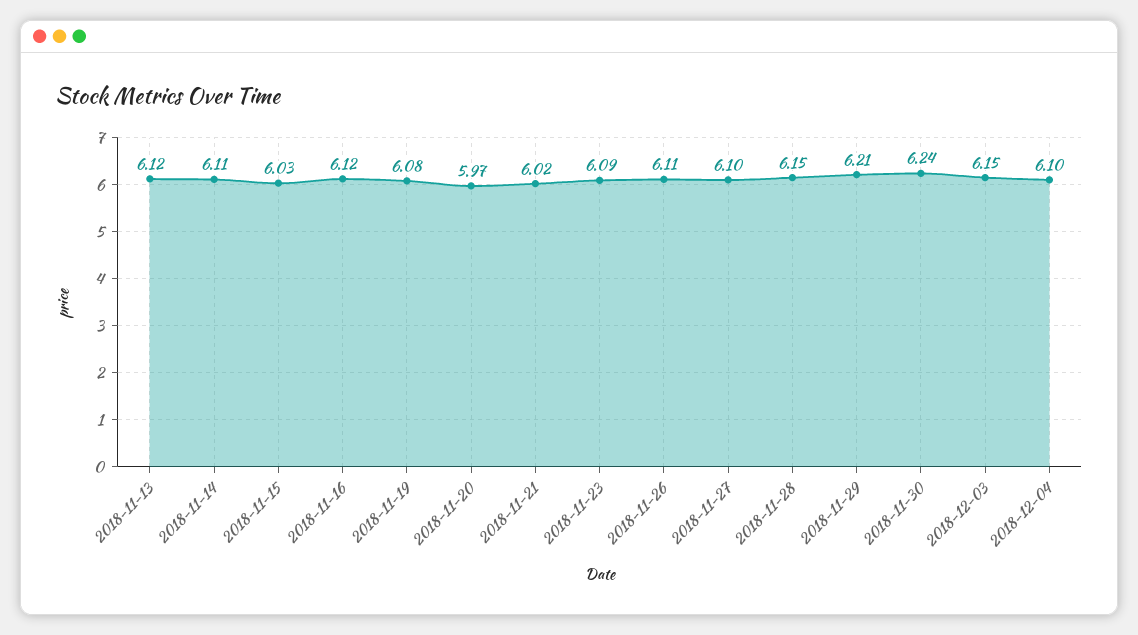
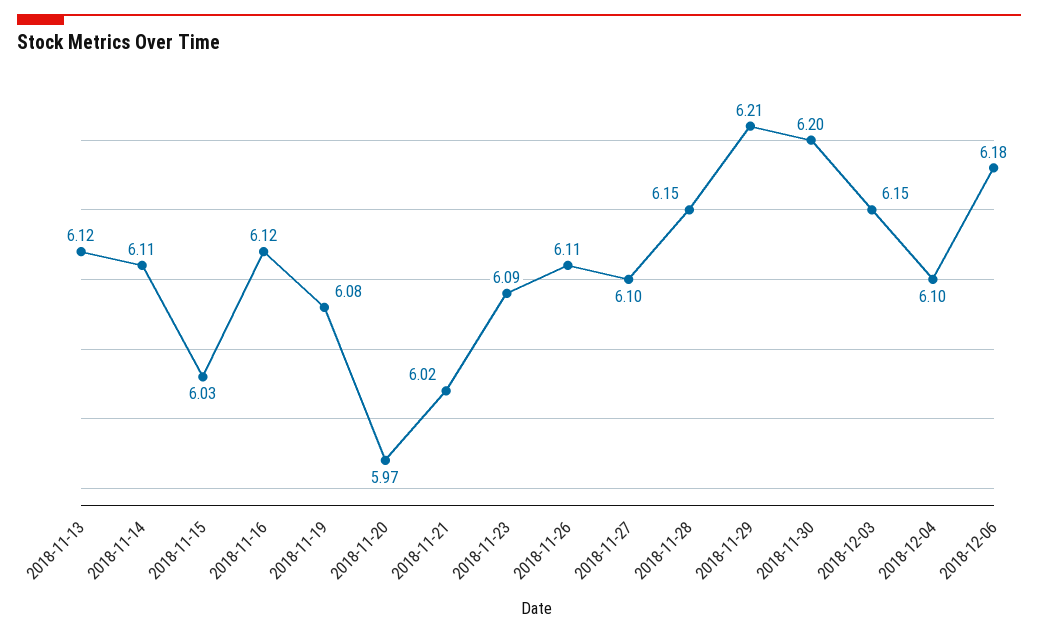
2018-11-30: 6.24 -> 6.2
2018-12-06: none -> 6.18

